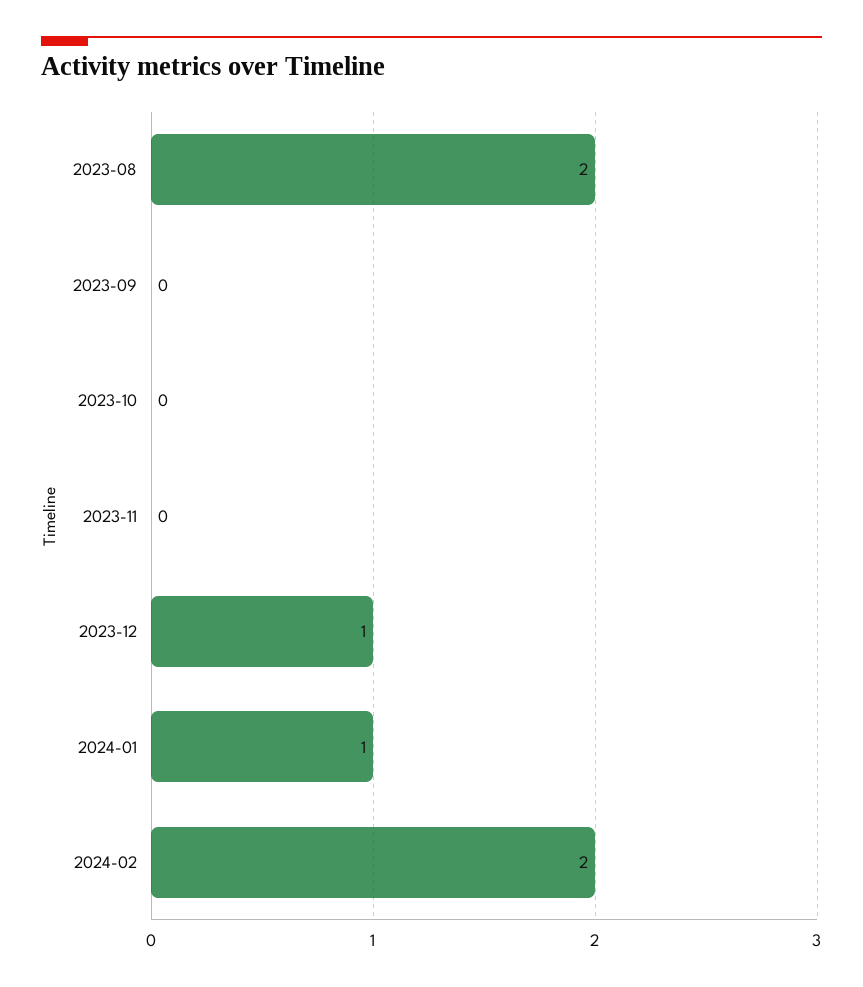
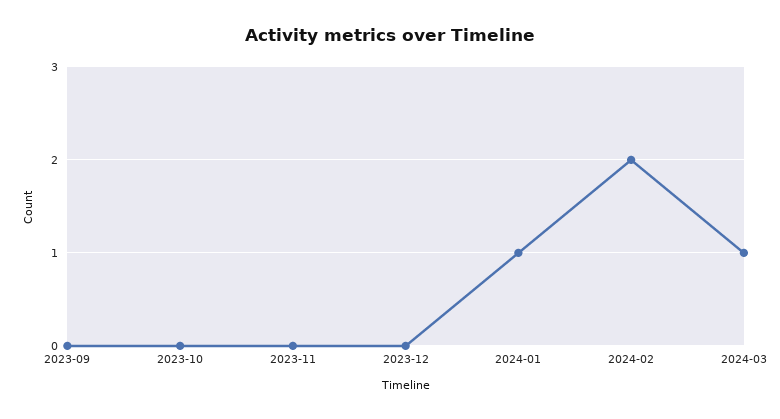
2023-08: 2 -> none
2023-12: 1 -> 0
2024-03: none -> 1

